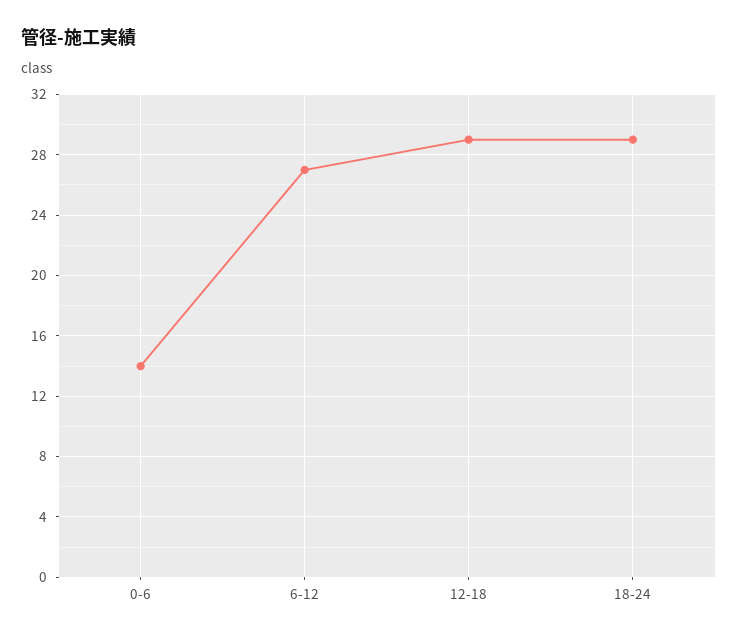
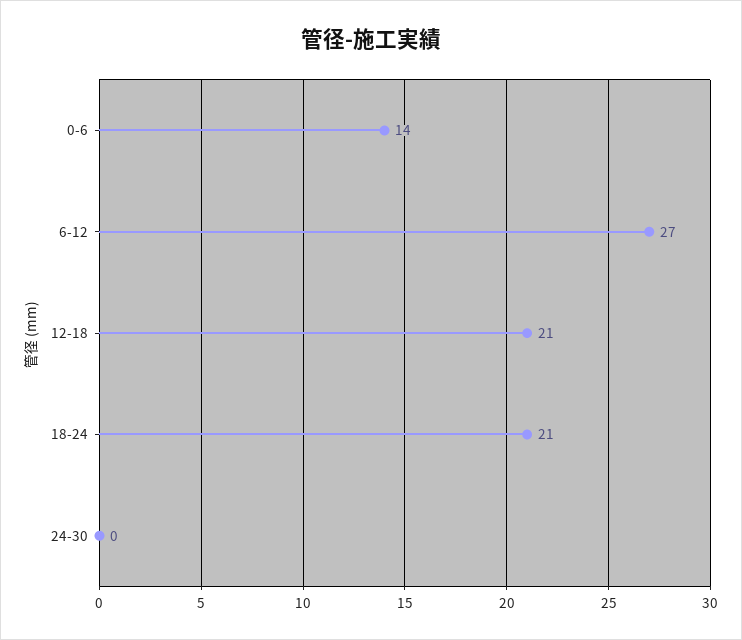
12-18: 29 -> 21
18-24: 29 -> 21
24-30: none -> 0

